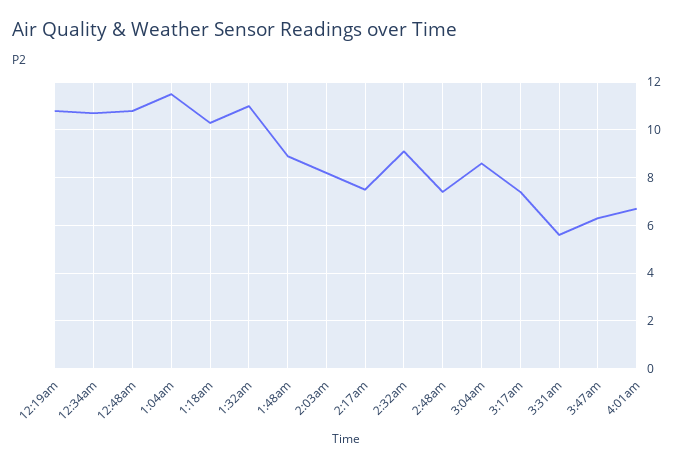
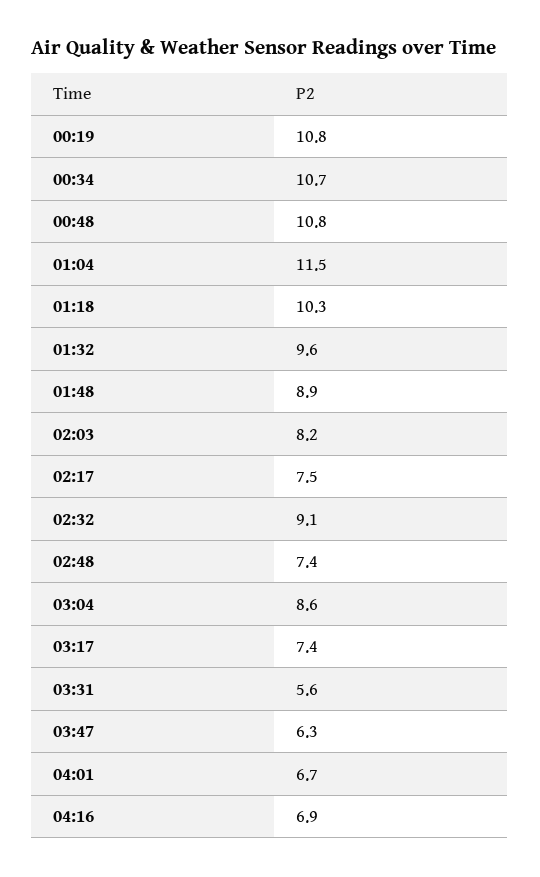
1:32am: 11 -> 9.6
04:16: none -> 6.9

